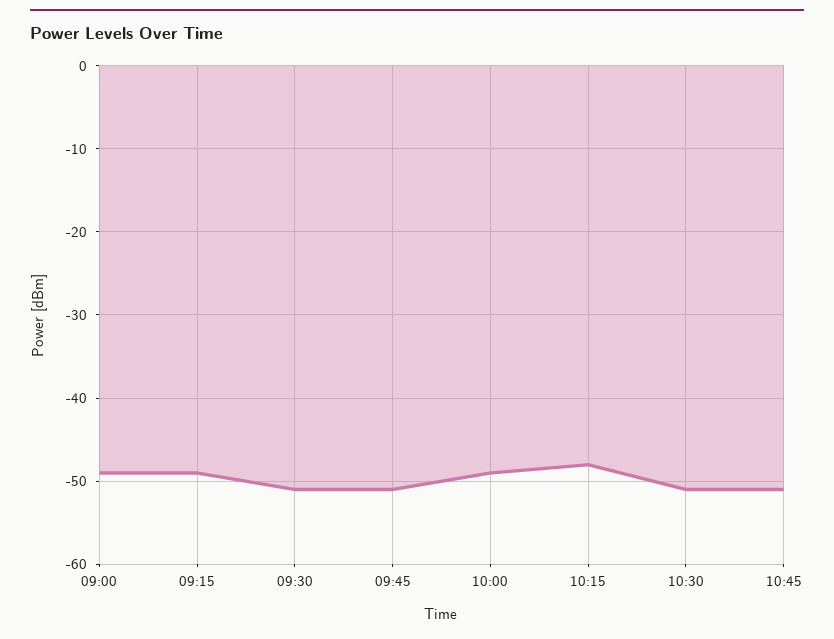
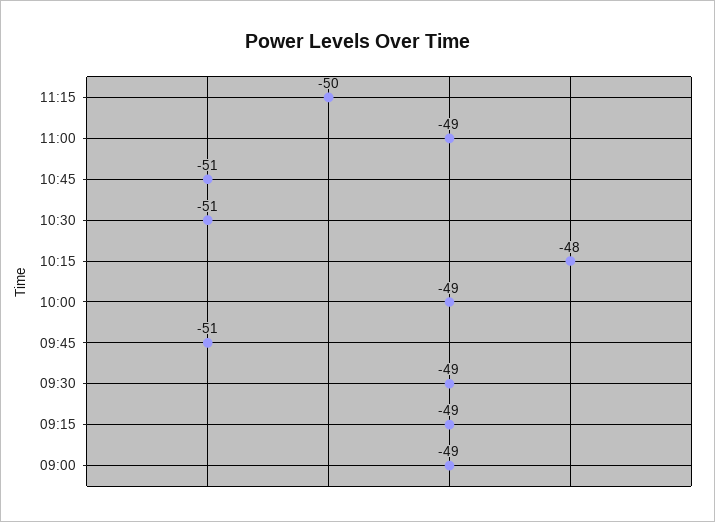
09:30: -51 -> -49
11:15: none -> -50
11:00: none -> -49

